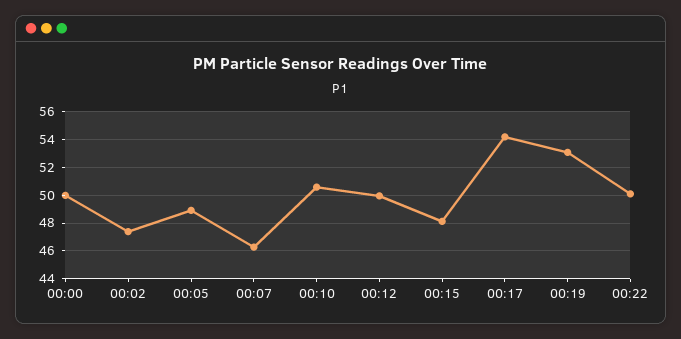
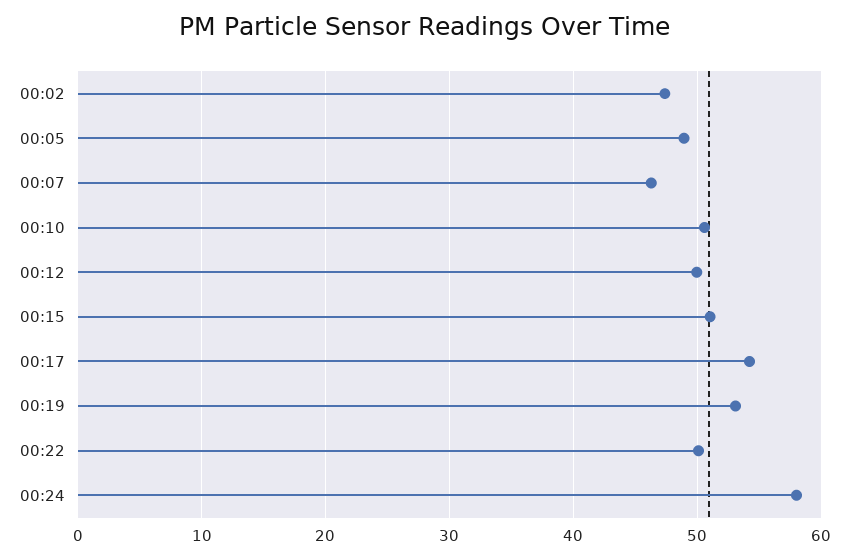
00:00: 50 -> none
00:15: 48 -> 51
00:24: none -> 58

